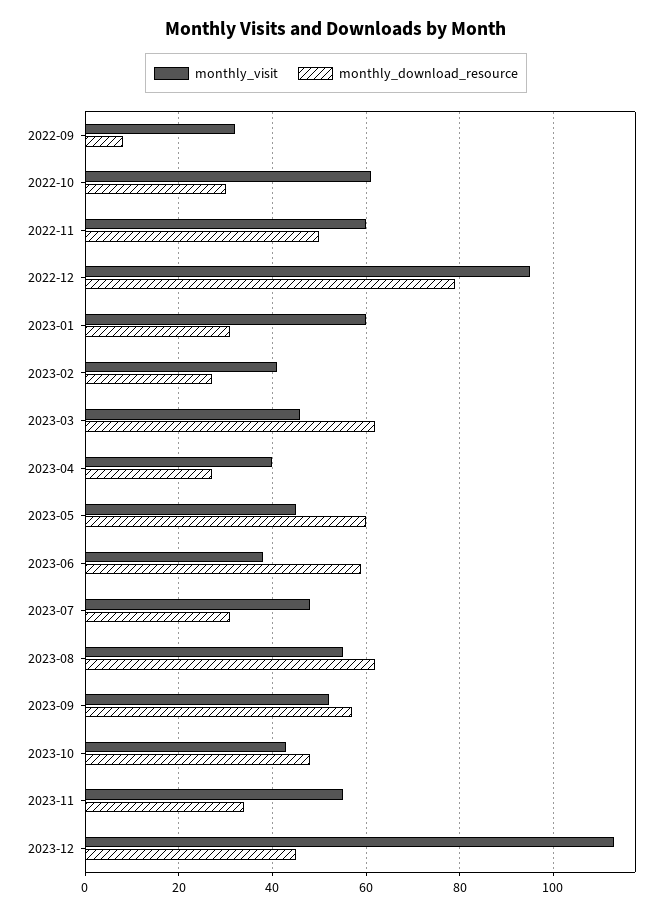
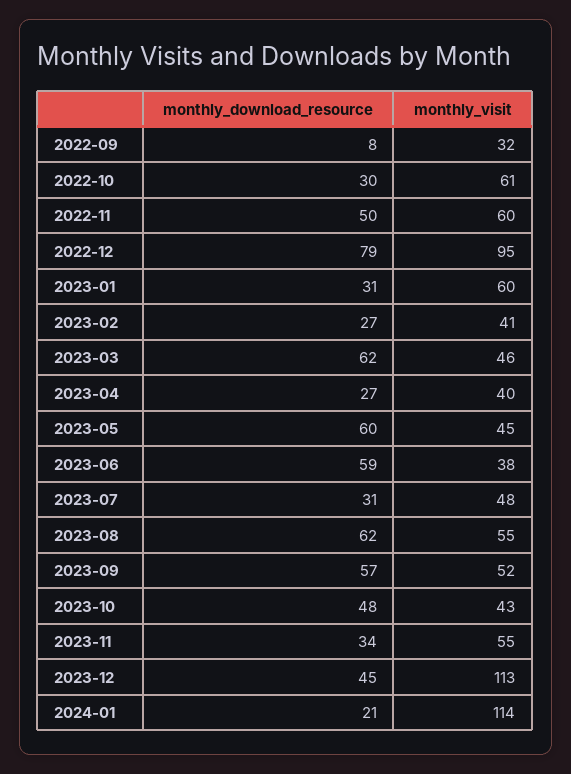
monthly_download_resource, 2024-01: none -> 21
monthly_visit, 2024-01: none -> 114

